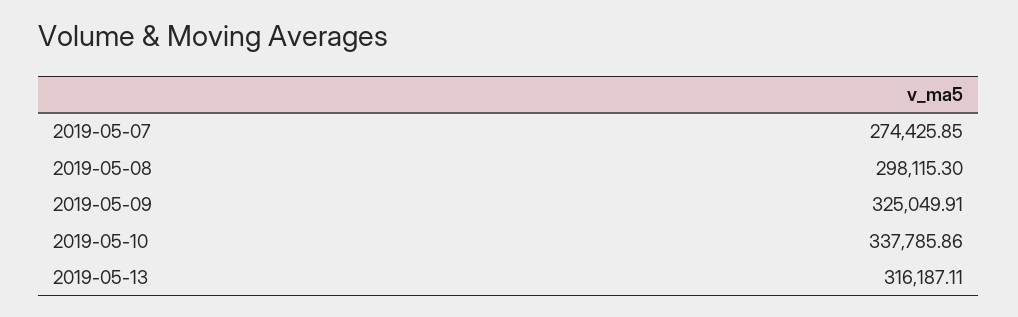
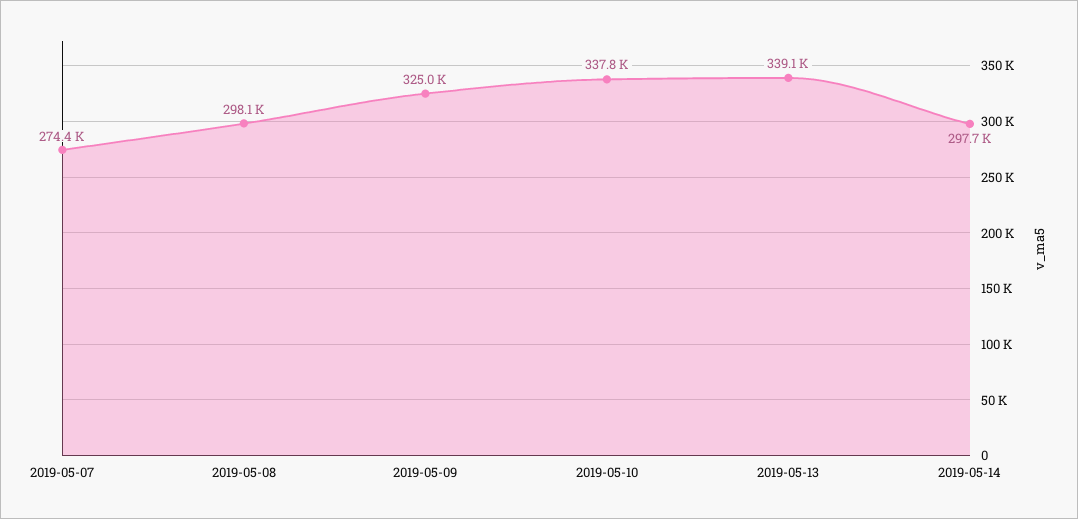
2019-05-13: 316187.11 -> 339100
2019-05-14: none -> 297700

